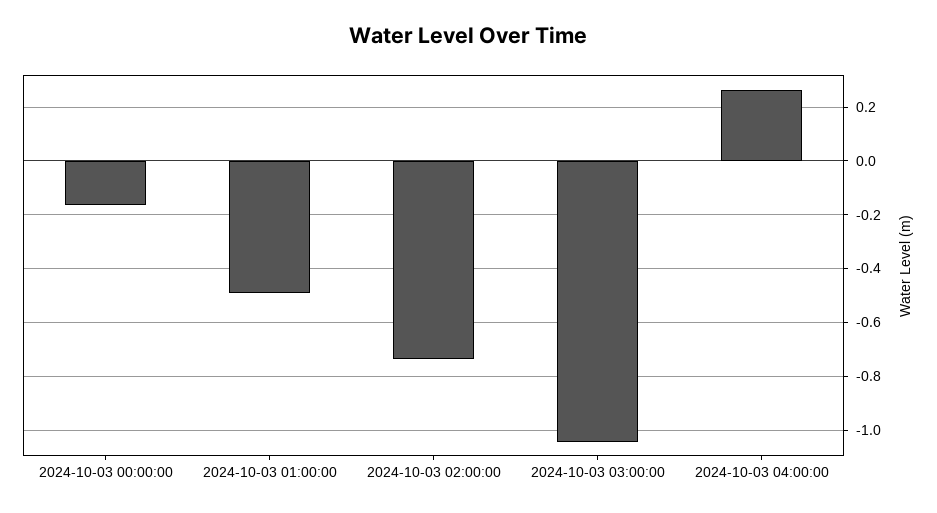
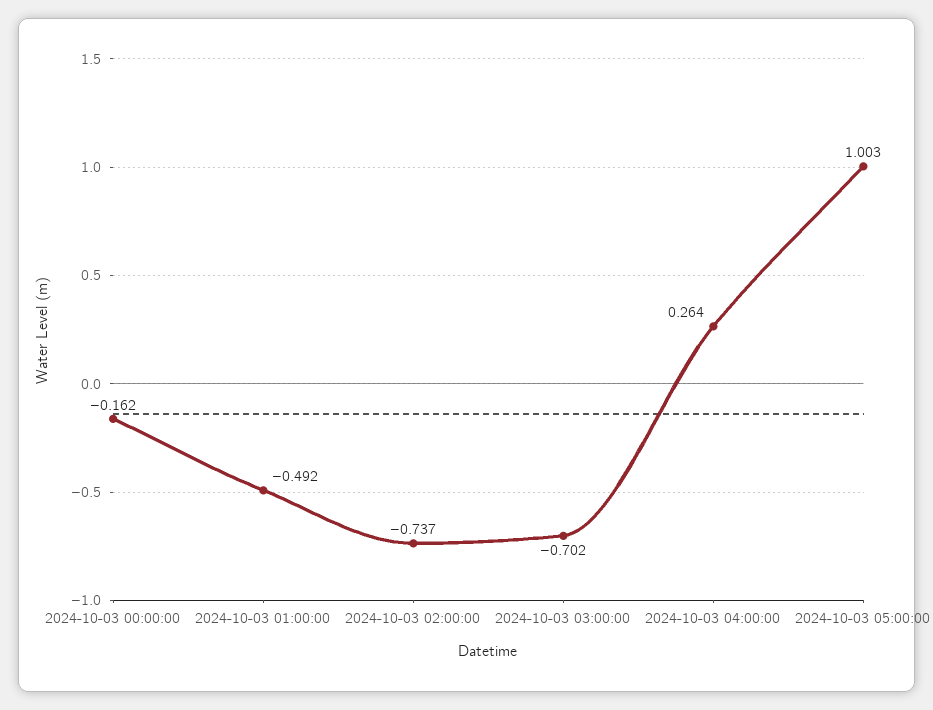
2024-10-03 03:00:00: -1.05 -> -0.702
2024-10-03 05:00:00: none -> 1.003

